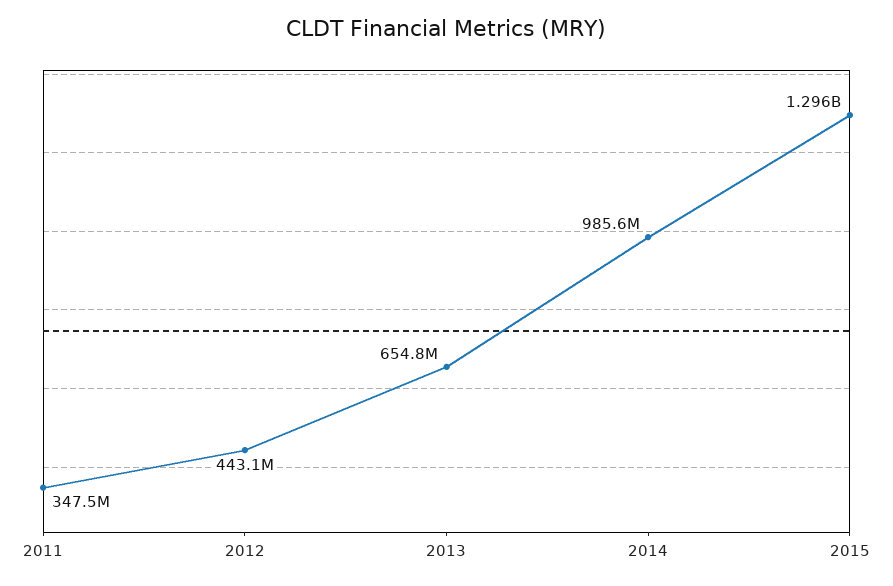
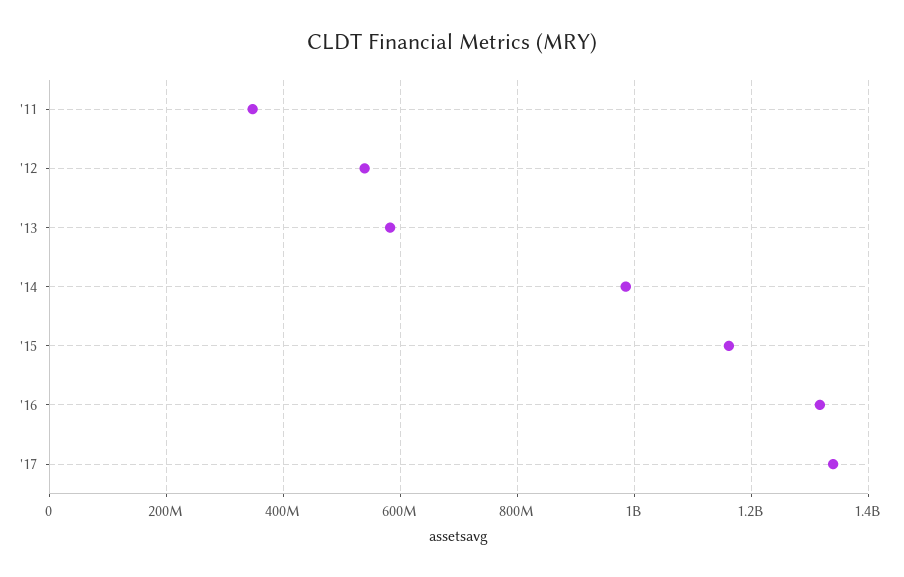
2012: 443100000 -> 540000000
2013: 654800000 -> 580000000
2015: 1296000000 -> 1160000000
'16: none -> 1320000000
'17: none -> 1340000000

